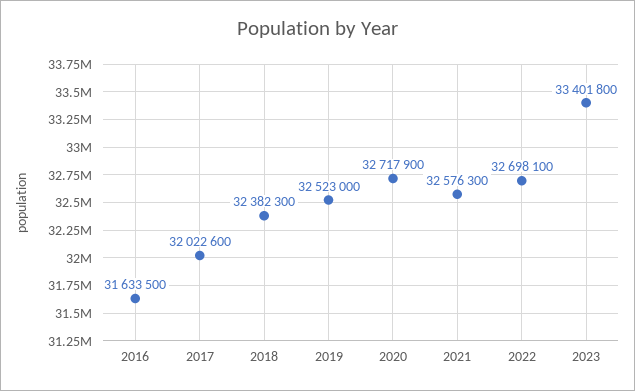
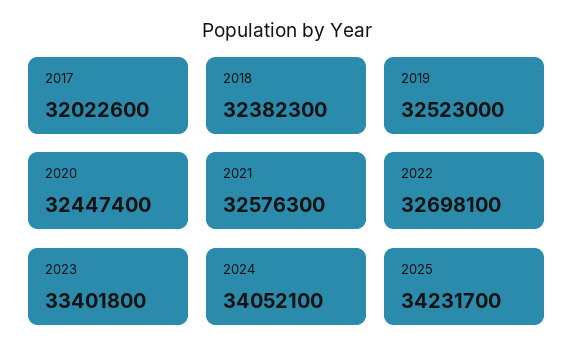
2016: 31633500 -> none
2020: 32717900 -> 32447400
2024: none -> 34052100
2025: none -> 34231700

